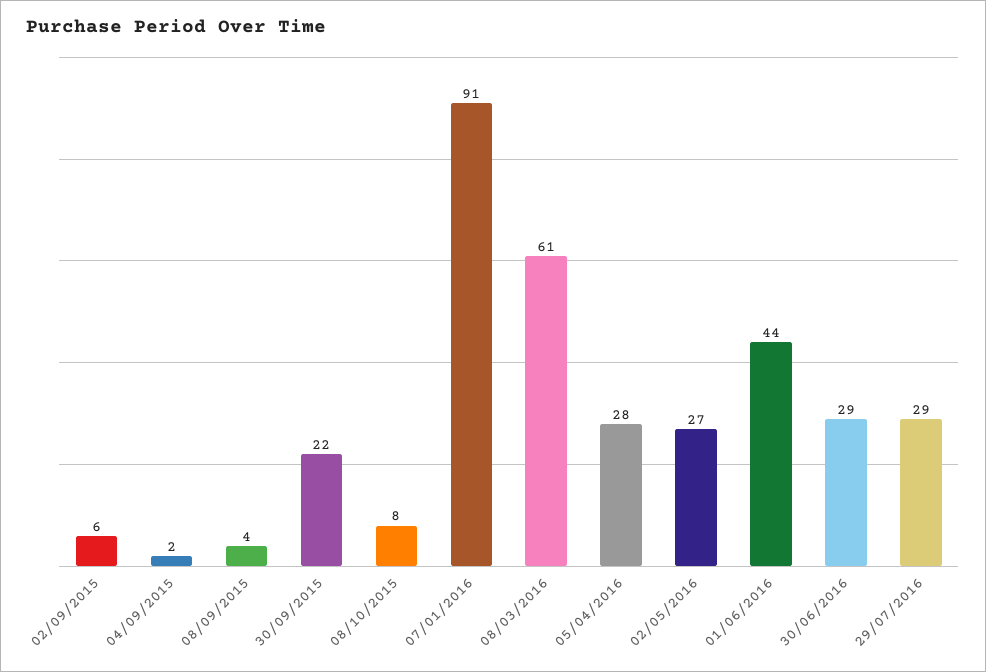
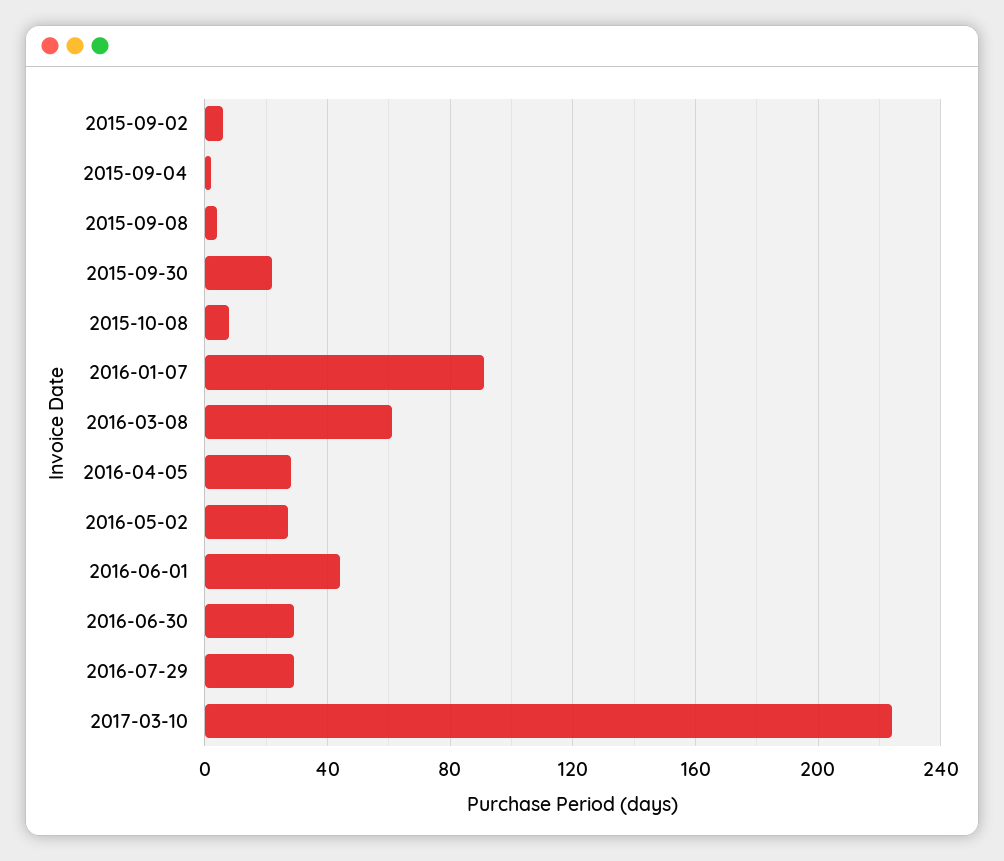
2017-03-10: none -> 225

